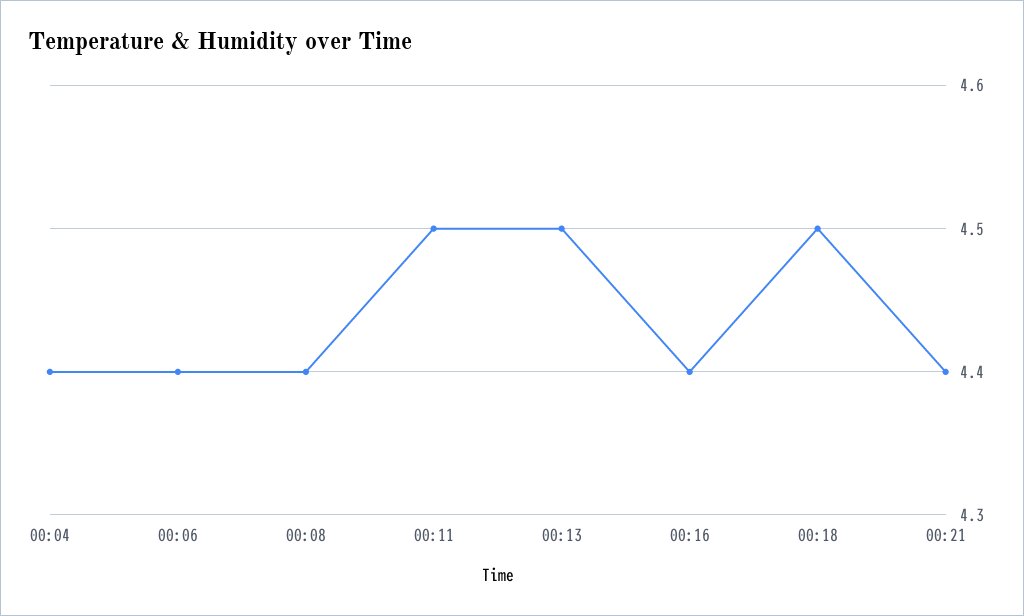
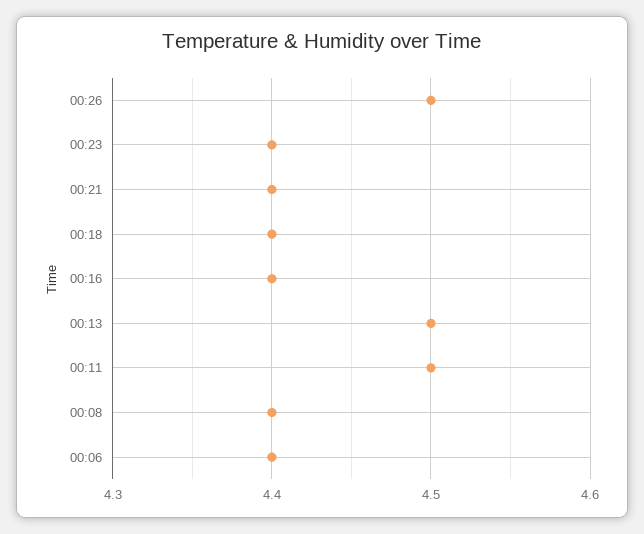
00:04: 4.4 -> none
00:18: 4.5 -> 4.4
00:26: none -> 4.5
00:23: none -> 4.4

